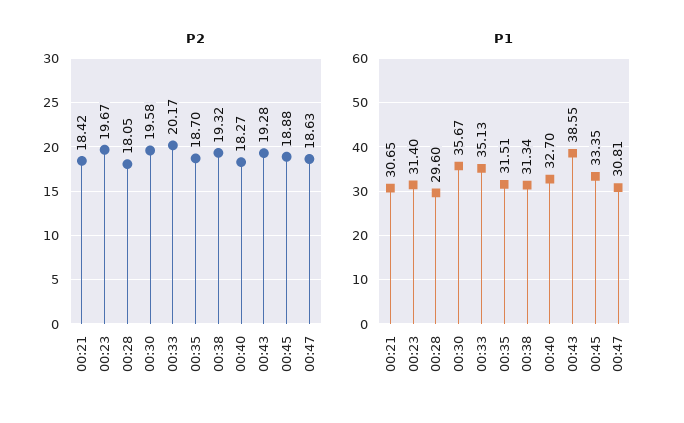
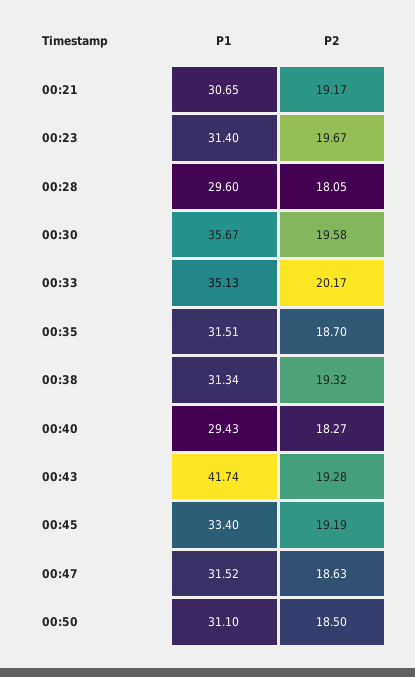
P2, 00:21: 18.42 -> 19.17
P2, 00:45: 18.88 -> 19.19
P1, 00:40: 32.7 -> 29.43
P1, 00:43: 38.55 -> 41.74
P1, 00:45: 33.35 -> 33.4
P1, 00:47: 30.81 -> 31.52
P1, 00:50: none -> 31.1
P2, 00:50: none -> 18.5

